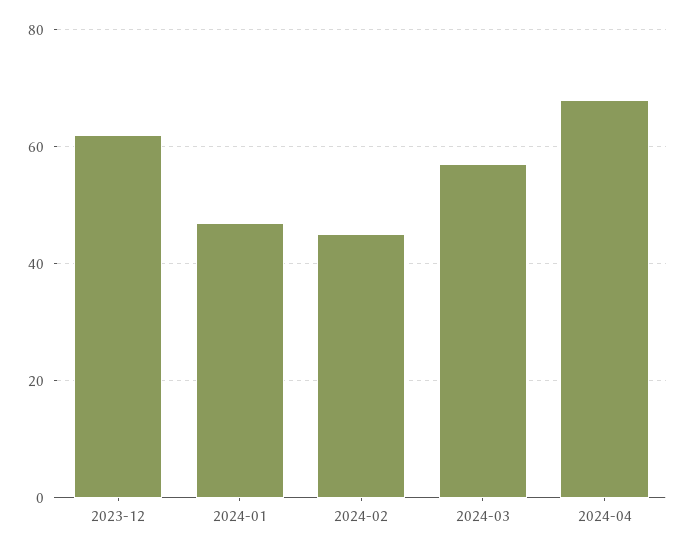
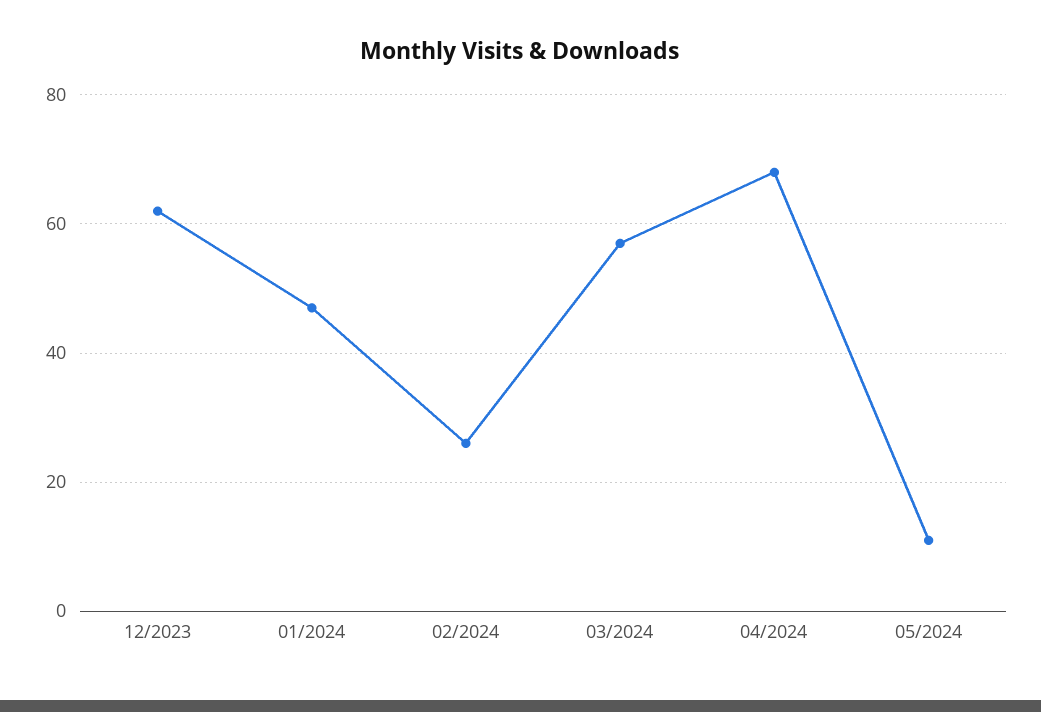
2024-02: 45 -> 25
05/2024: none -> 10

